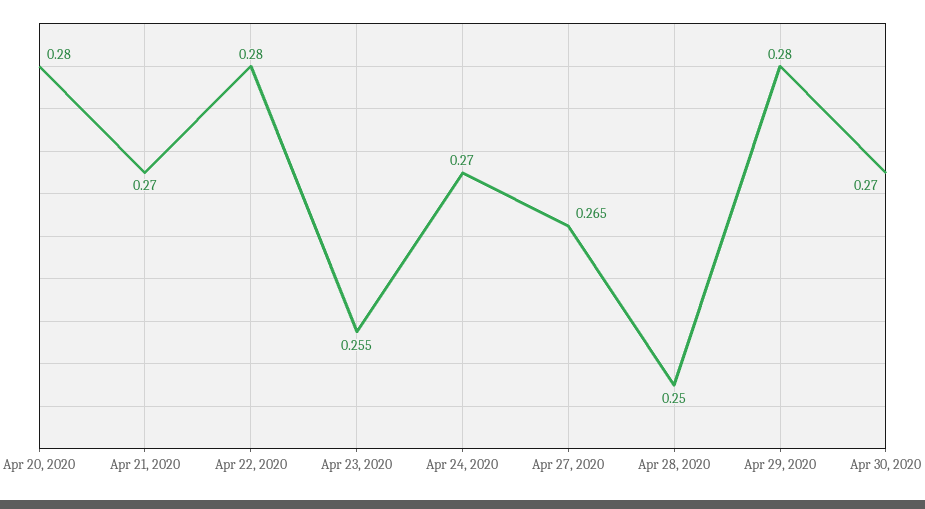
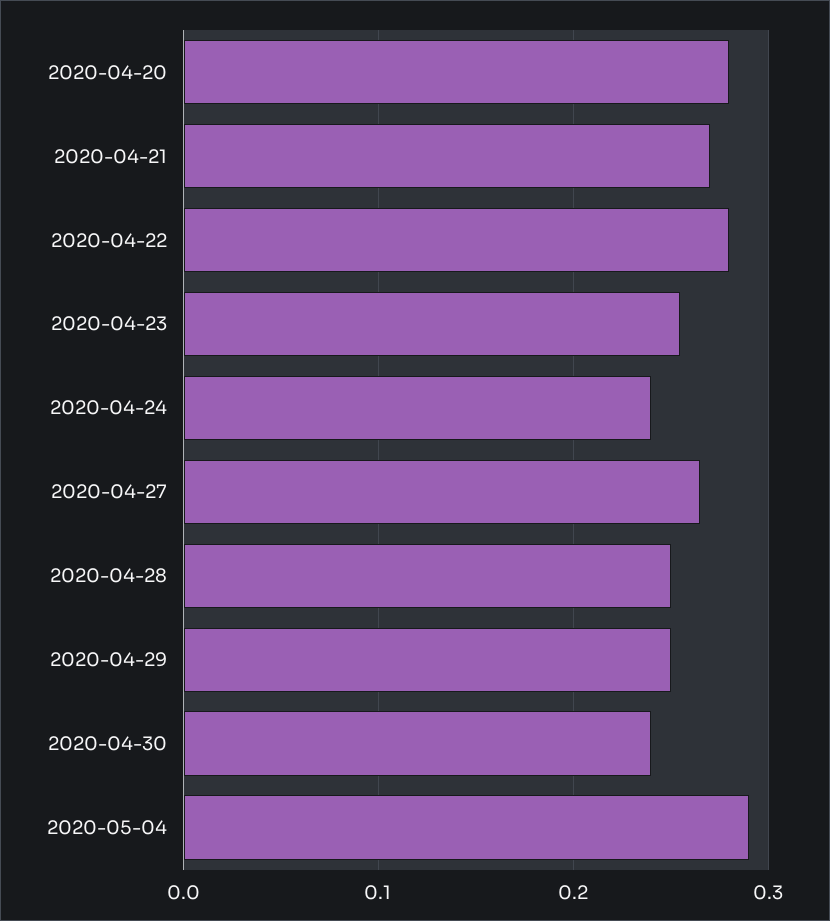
Apr 24, 2020: 0.27 -> 0.24
Apr 29, 2020: 0.28 -> 0.25
Apr 30, 2020: 0.27 -> 0.24
2020-05-04: none -> 0.29

